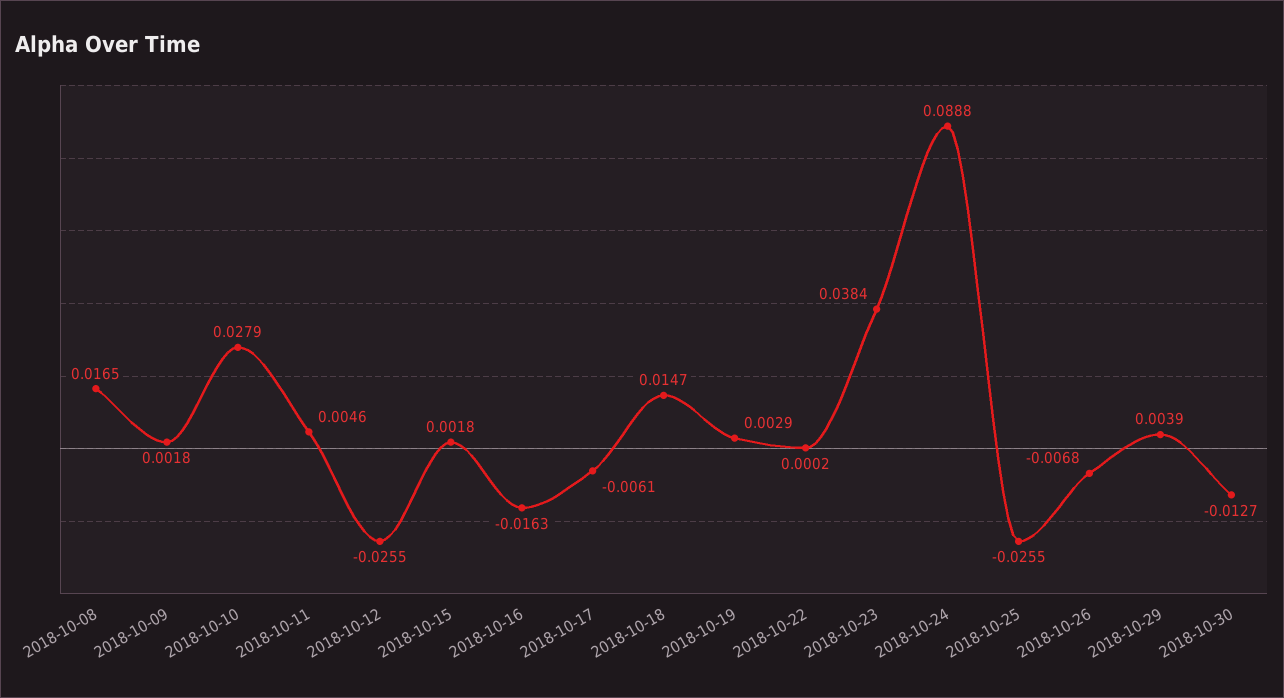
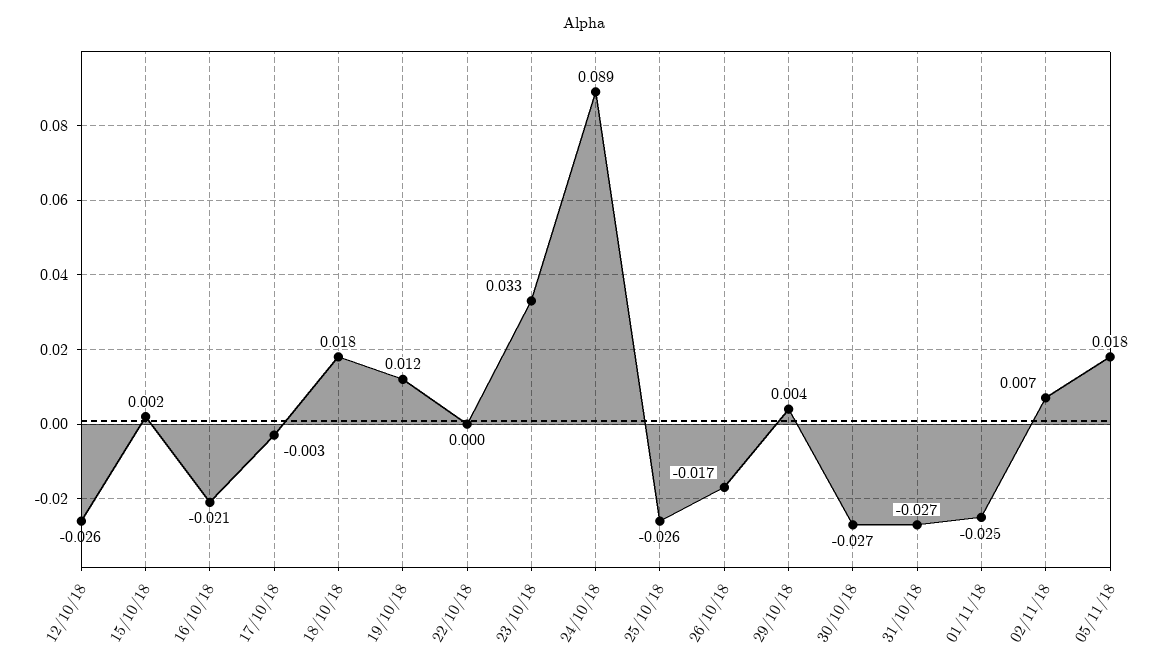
2018-10-08: 0.0165 -> none
2018-10-09: 0.0018 -> none
2018-10-10: 0.0279 -> none
2018-10-11: 0.0046 -> none
2018-10-16: -0.0163 -> -0.021
2018-10-17: -0.0061 -> -0.003
2018-10-18: 0.0147 -> 0.018
2018-10-19: 0.0029 -> 0.012
2018-10-23: 0.0384 -> 0.033
2018-10-26: -0.0068 -> -0.017
2018-10-30: -0.0127 -> -0.027
31/10/18: none -> -0.027
01/11/18: none -> -0.025
02/11/18: none -> 0.007
05/11/18: none -> 0.018

